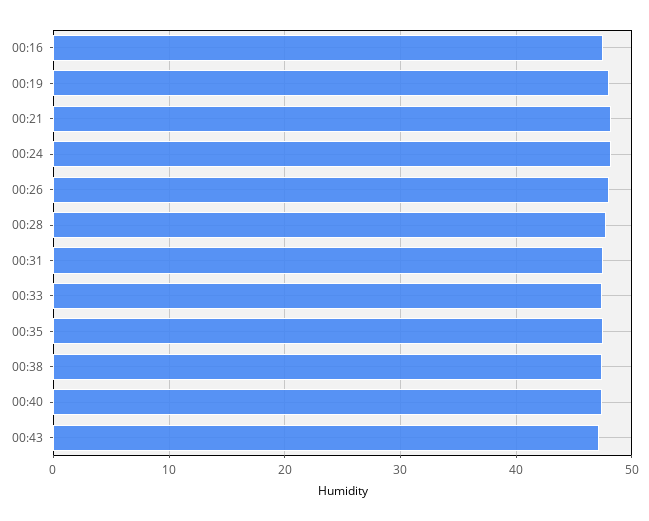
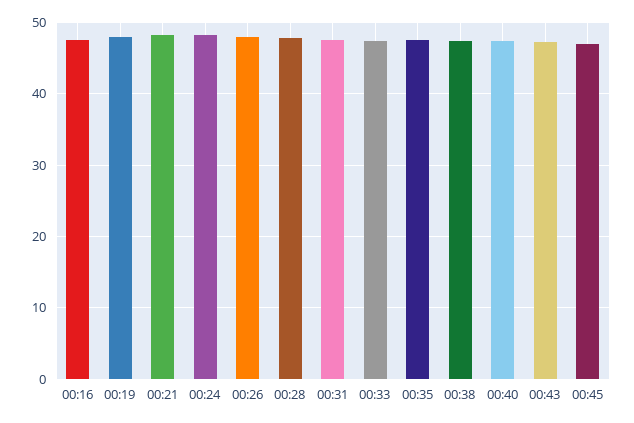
00:45: none -> 47

